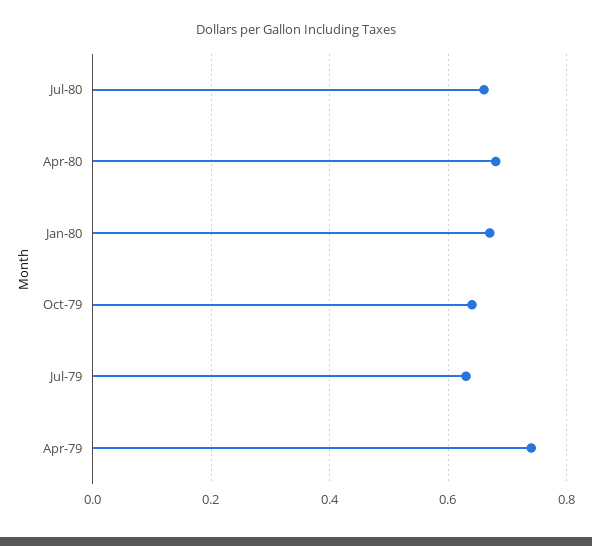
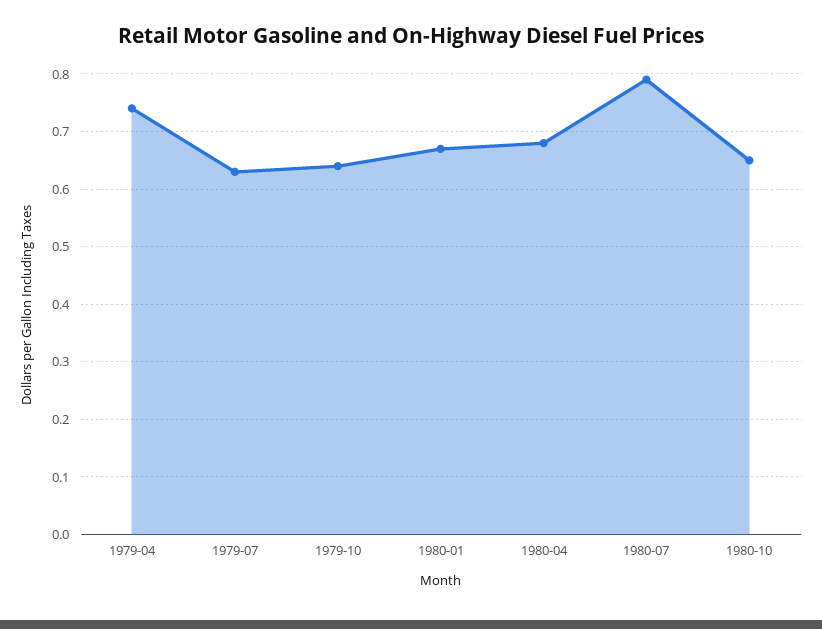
Jul-80: 0.65 -> 0.8
1980-10: none -> 0.65

